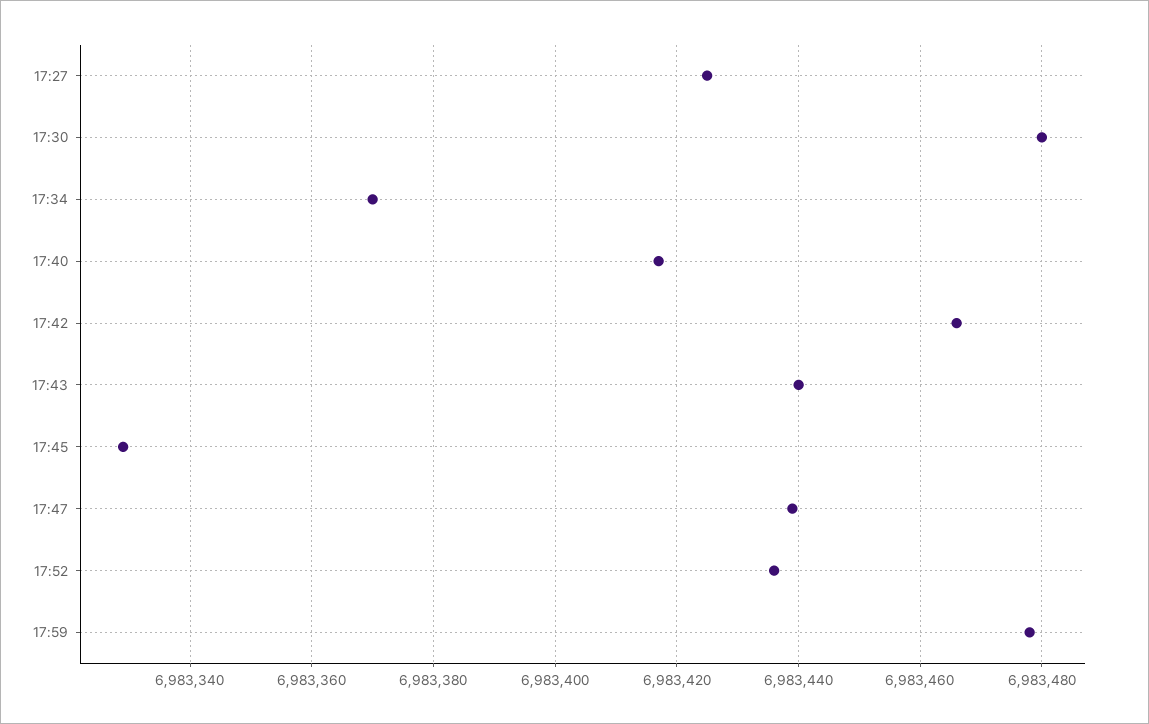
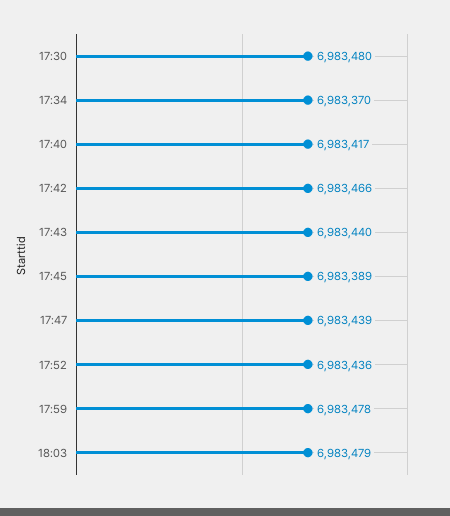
17:27: 6983425 -> none
17:45: 6983330 -> 6983389
18:03: none -> 6983479

